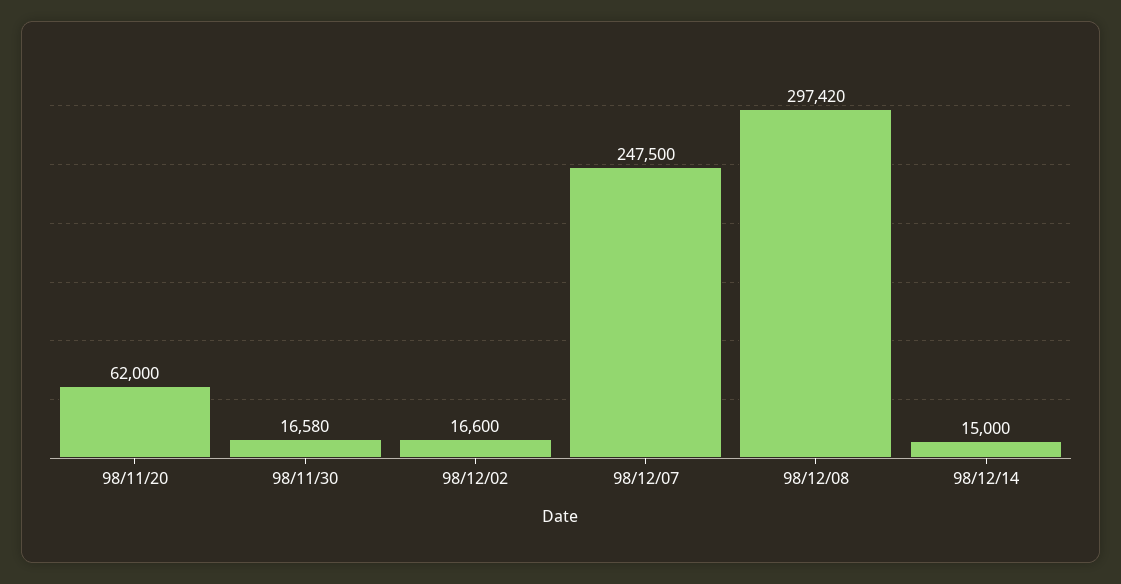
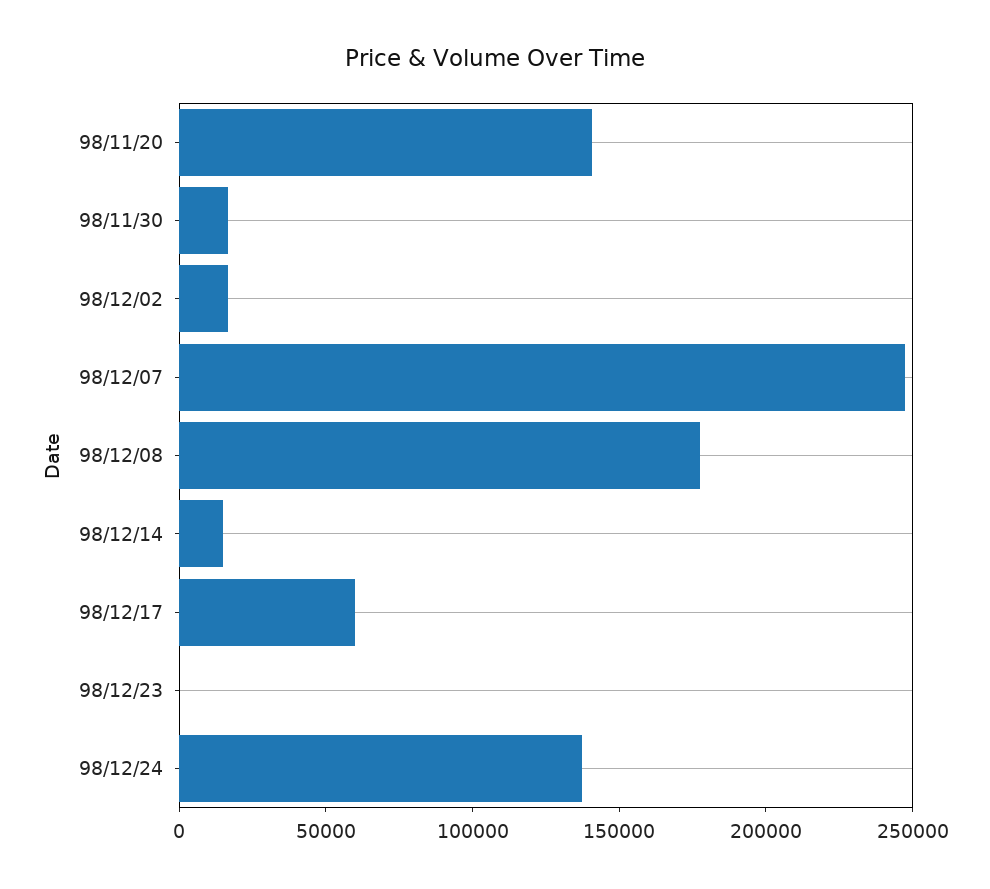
98/11/20: 62000 -> 140000
98/12/08: 297420 -> 180000
98/12/17: none -> 60000
98/12/23: none -> 0
98/12/24: none -> 140000

